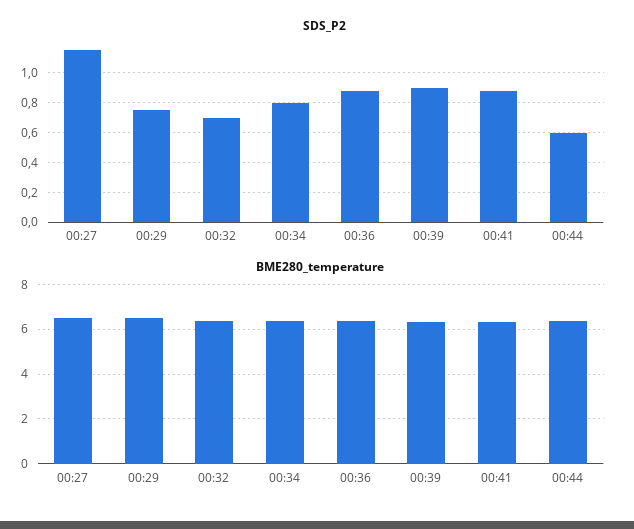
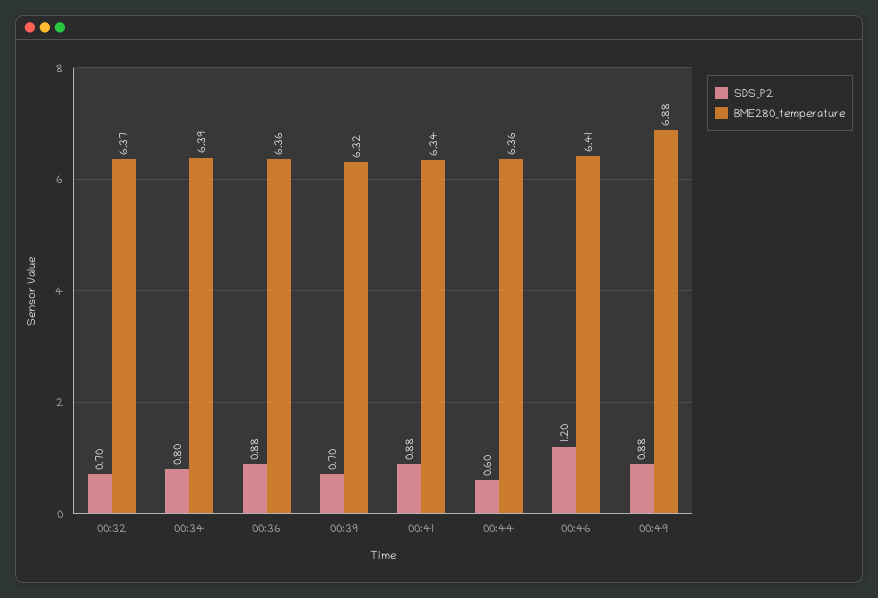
SDS_P2, 00:27: 1.15 -> none
SDS_P2, 00:29: 0.75 -> none
SDS_P2, 00:39: 0.9 -> 0.7
BME280_temperature, 00:27: 6.5 -> none
BME280_temperature, 00:29: 6.5 -> none
SDS_P2, 00:46: none -> 1.2
BME280_temperature, 00:46: none -> 6.41
SDS_P2, 00:49: none -> 0.88
BME280_temperature, 00:49: none -> 6.88

